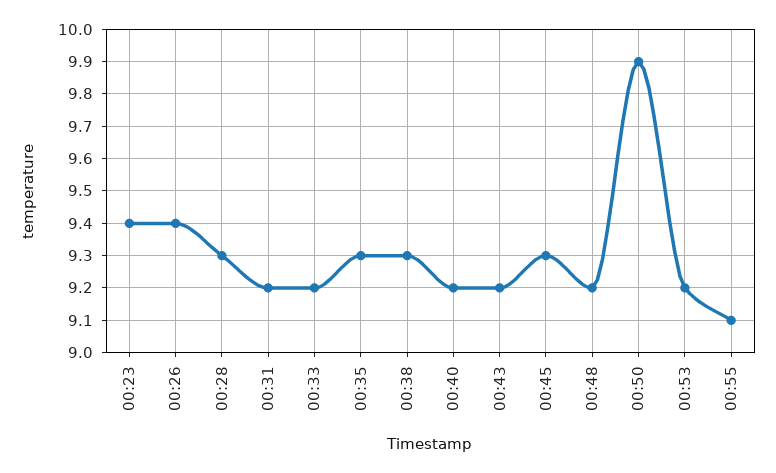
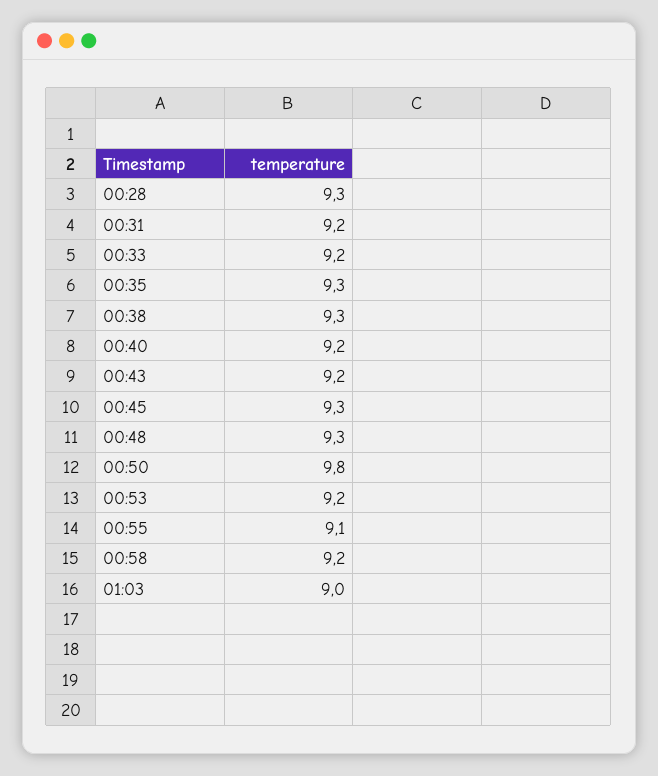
00:23: 9.4 -> none
00:26: 9.4 -> none
00:48: 9.2 -> 9.3
00:50: 9.9 -> 9.8
00:58: none -> 9.2
01:03: none -> 9

